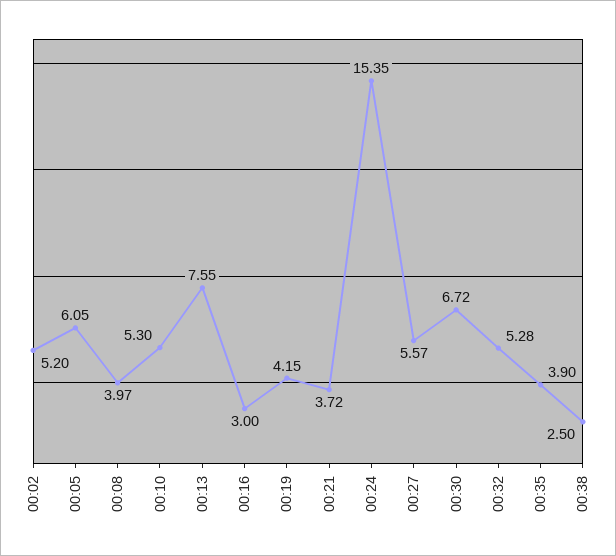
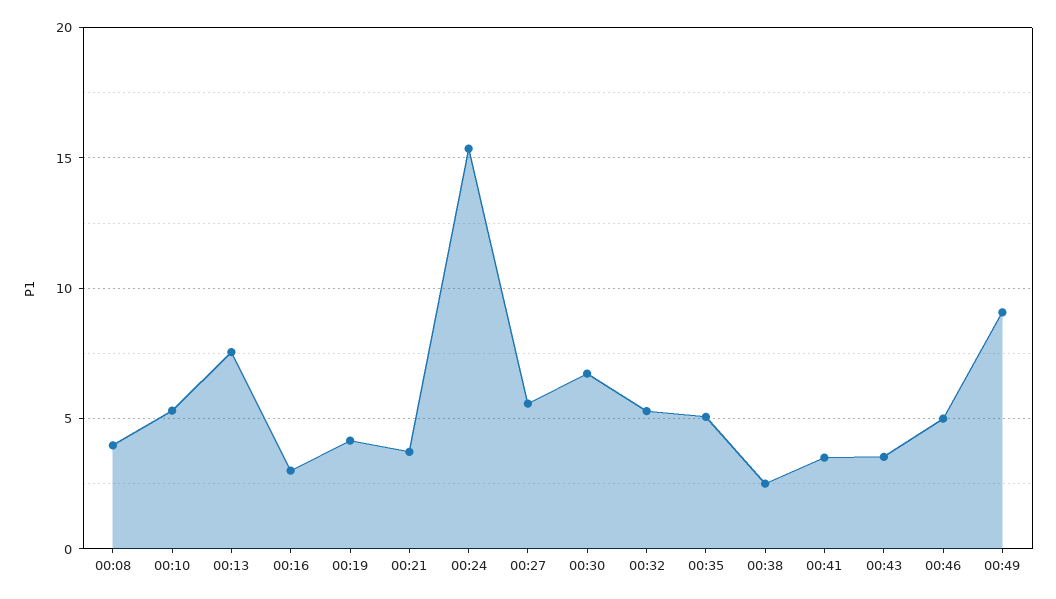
00:02: 5.2 -> none
00:05: 6.05 -> none
00:35: 3.9 -> 5
00:41: none -> 3.5
00:43: none -> 3.5
00:46: none -> 5
00:49: none -> 9

